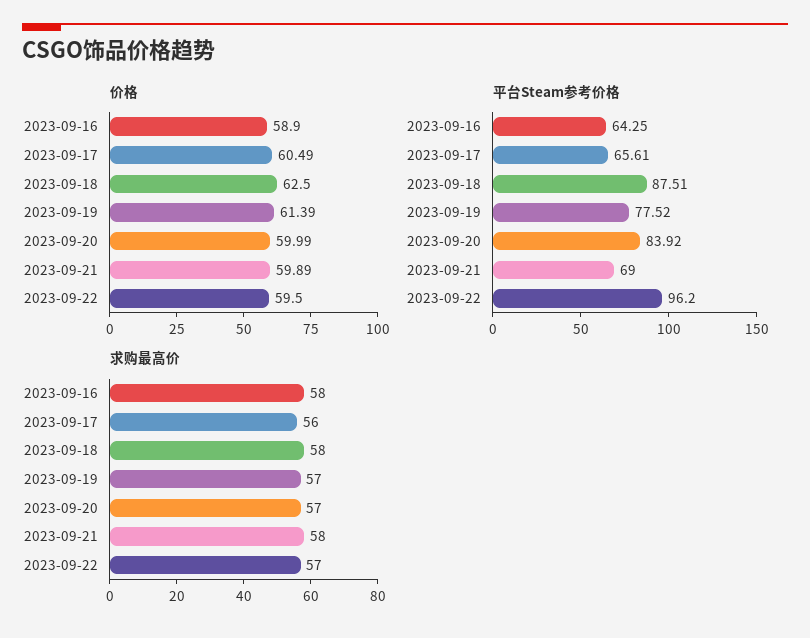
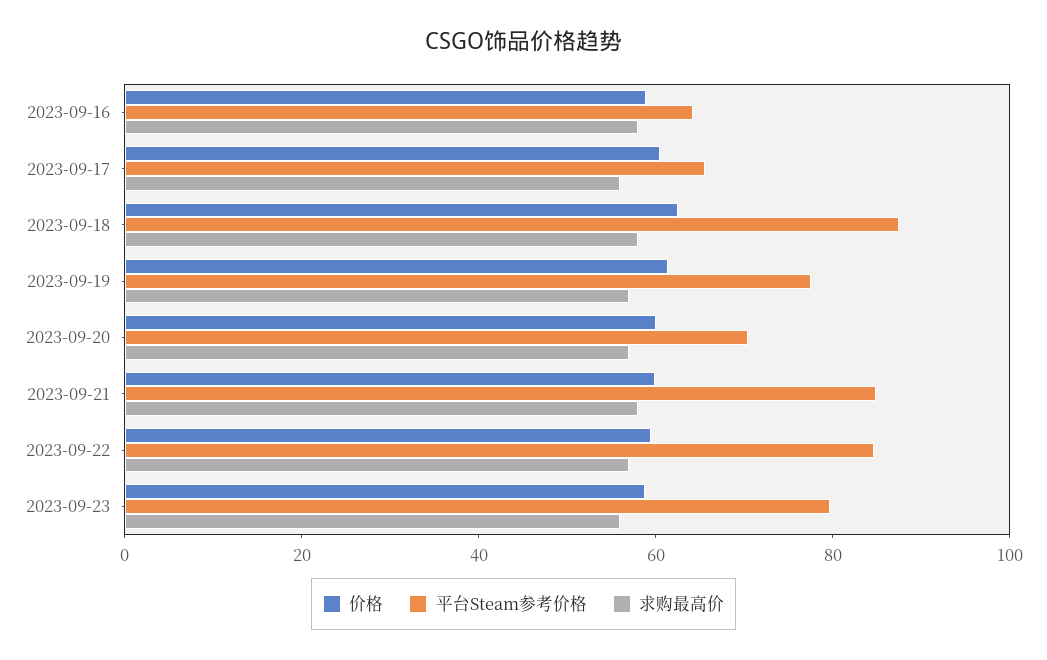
平台Steam参考价格, 2023-09-20: 83.92 -> 70
平台Steam参考价格, 2023-09-21: 69 -> 85
平台Steam参考价格, 2023-09-22: 96.2 -> 85
价格, 2023-09-23: none -> 60
平台Steam参考价格, 2023-09-23: none -> 80
求购最高价, 2023-09-23: none -> 55

